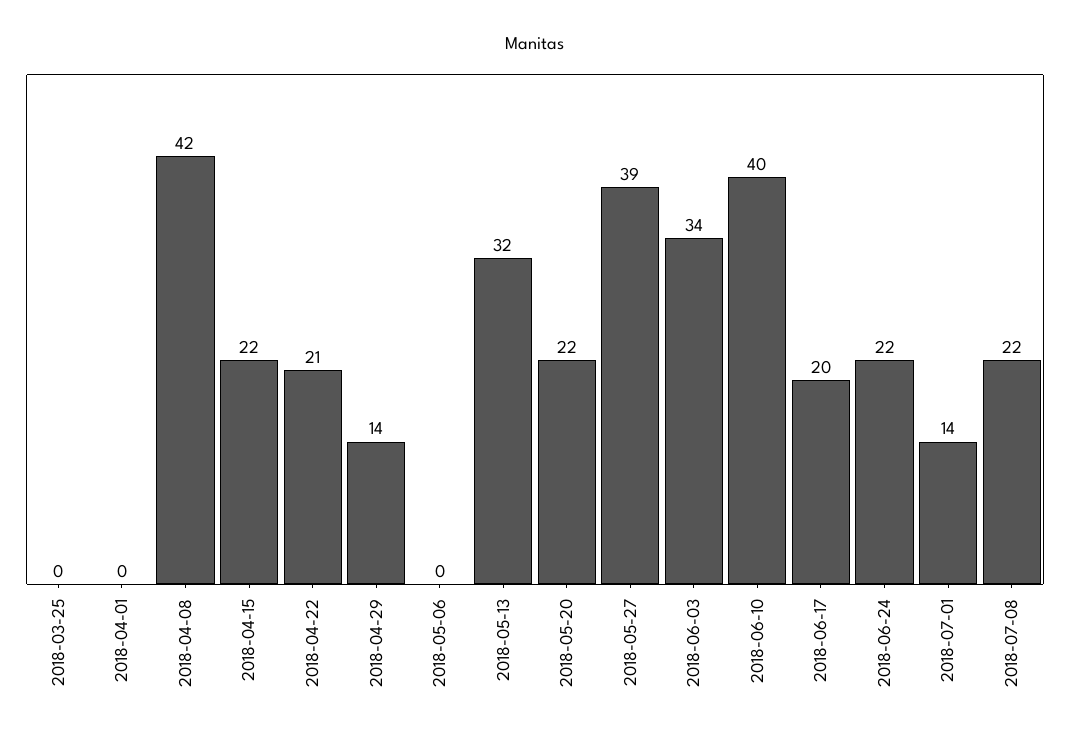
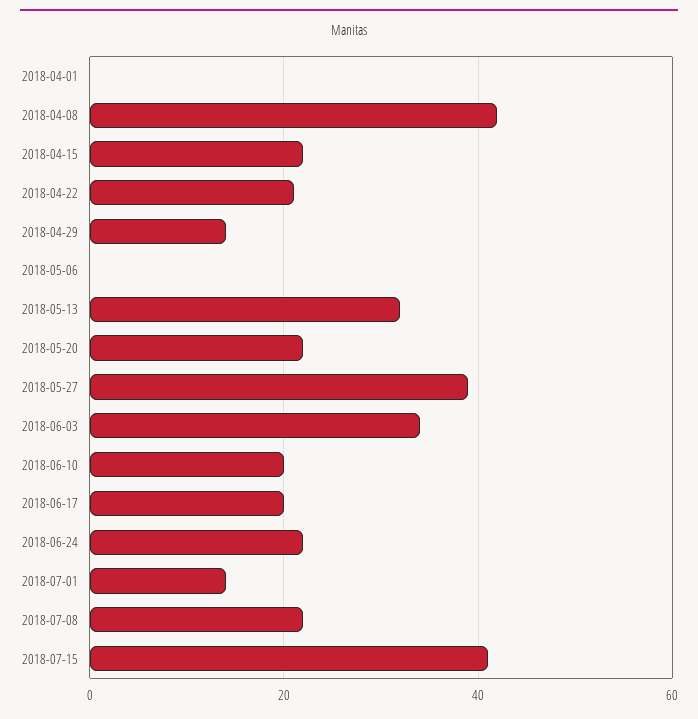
2018-03-25: 0 -> none
2018-06-10: 40 -> 20
2018-07-15: none -> 40

